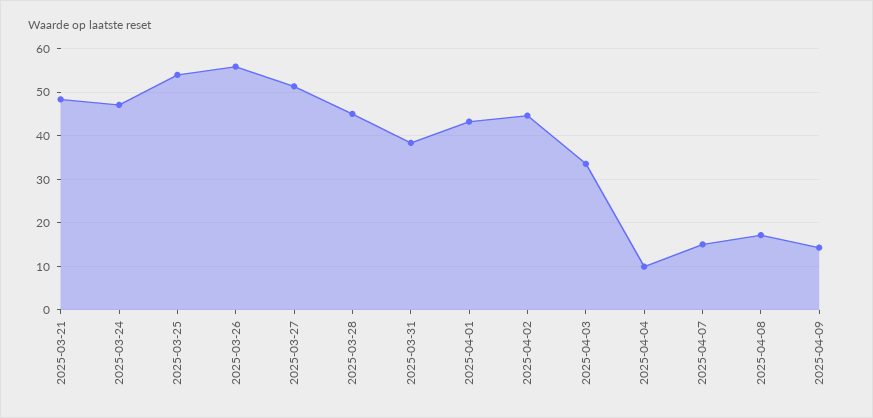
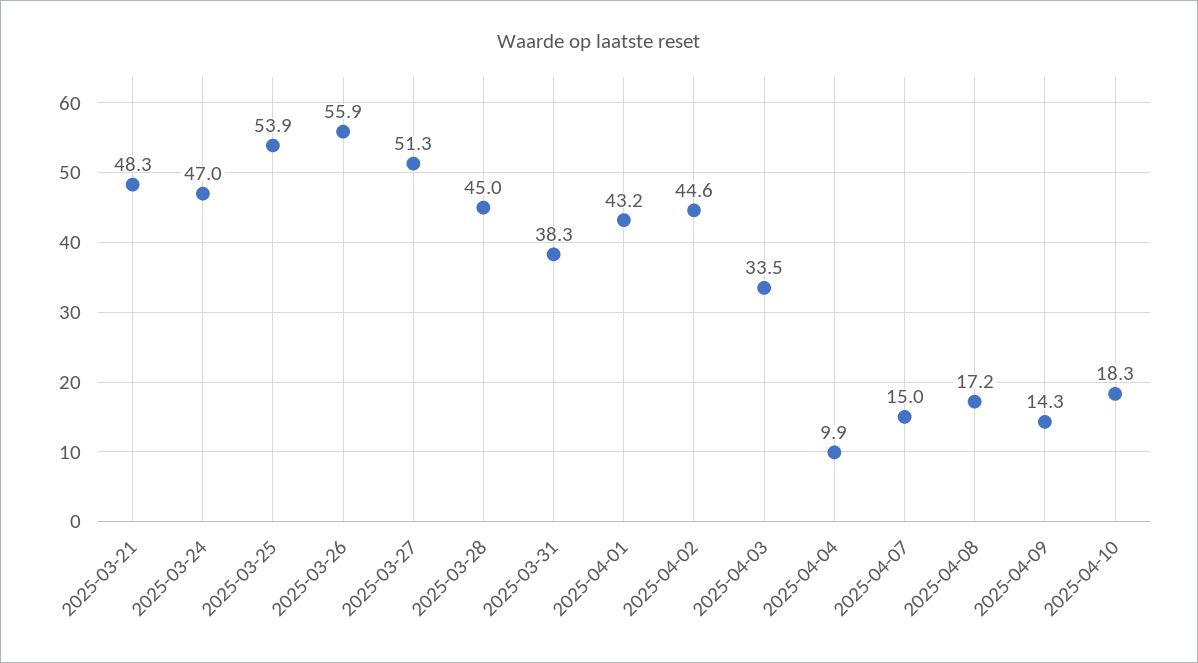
2025-04-10: none -> 18.3

